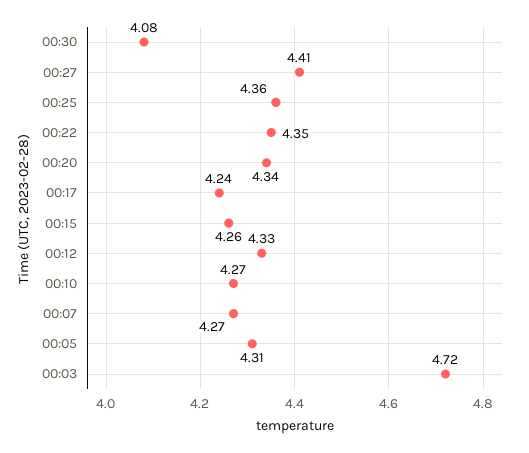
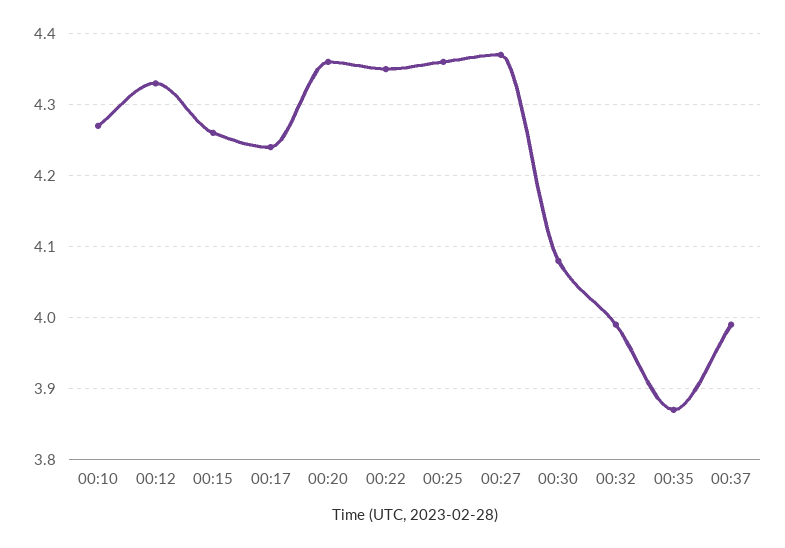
00:27: 4.41 -> 4.37
00:20: 4.34 -> 4.36
00:07: 4.27 -> none
00:05: 4.31 -> none
00:03: 4.72 -> none
00:32: none -> 3.99
00:35: none -> 3.87
00:37: none -> 3.99

